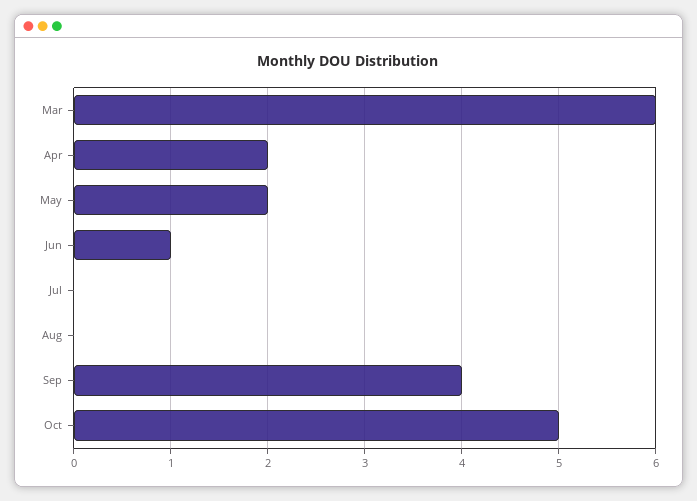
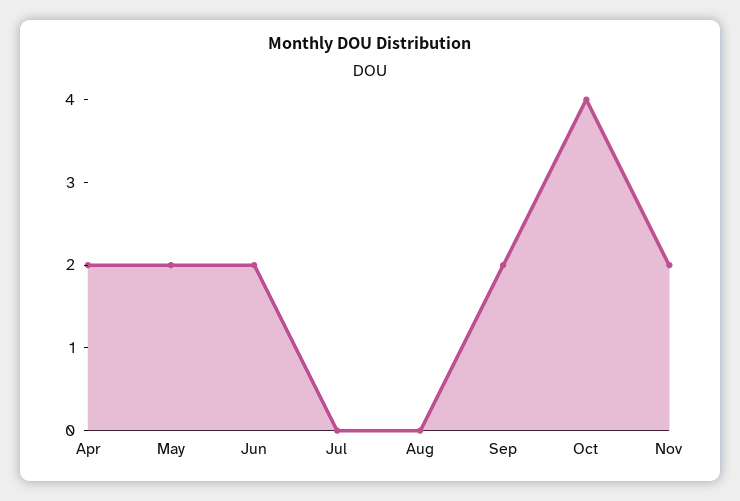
Mar: 6 -> none
Jun: 1 -> 2
Sep: 4 -> 2
Oct: 5 -> 4
Nov: none -> 2

